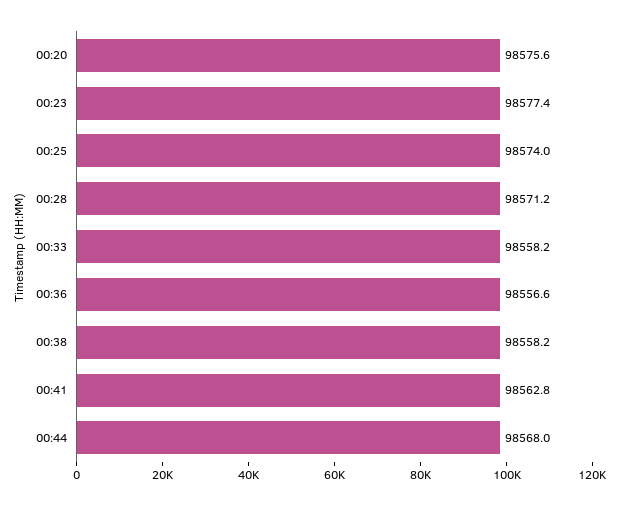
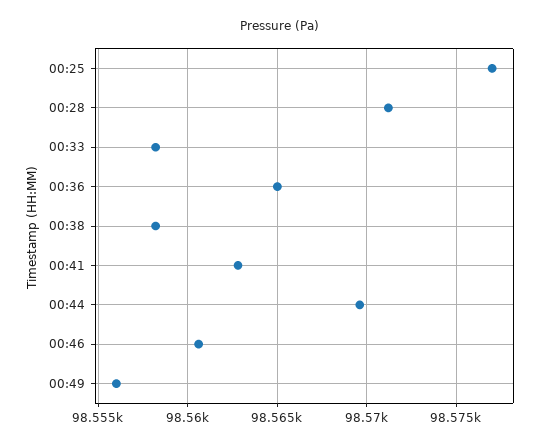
00:20: 98575.6 -> none
00:23: 98577.4 -> none
00:25: 98574 -> 98577
00:36: 98556.6 -> 98565
00:44: 98568 -> 98569.5
00:46: none -> 98560.5
00:49: none -> 98556

